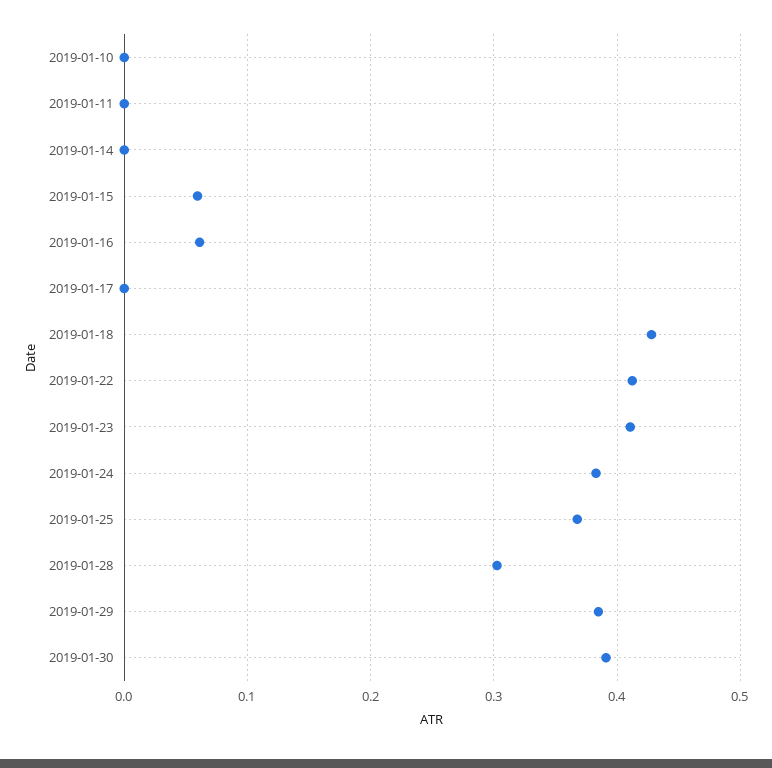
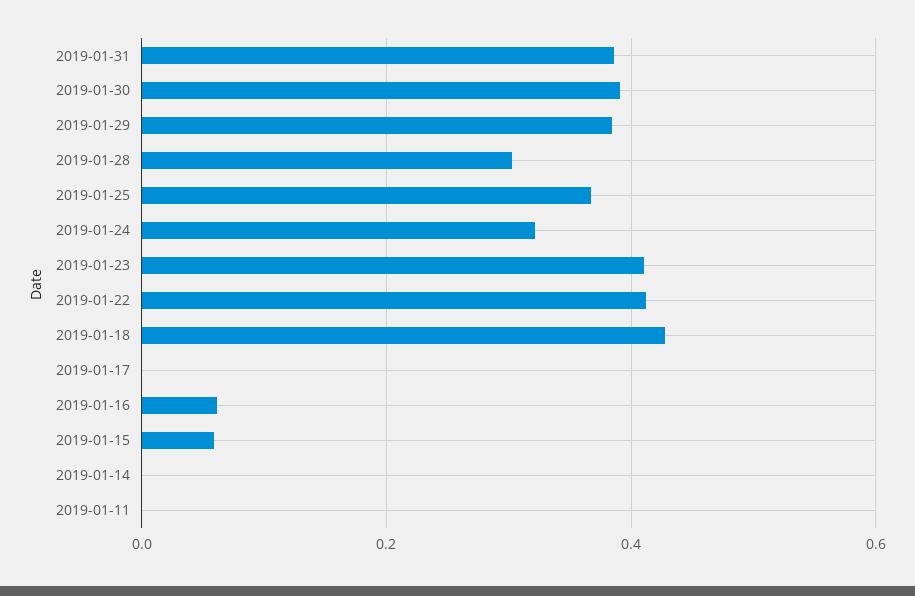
2019-01-10: 0 -> none
2019-01-24: 0.38 -> 0.32
2019-01-31: none -> 0.38

